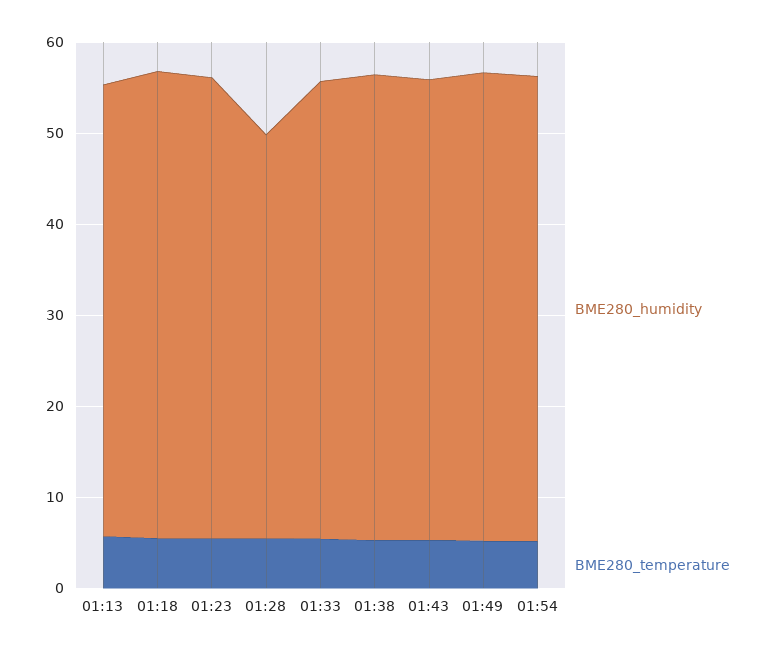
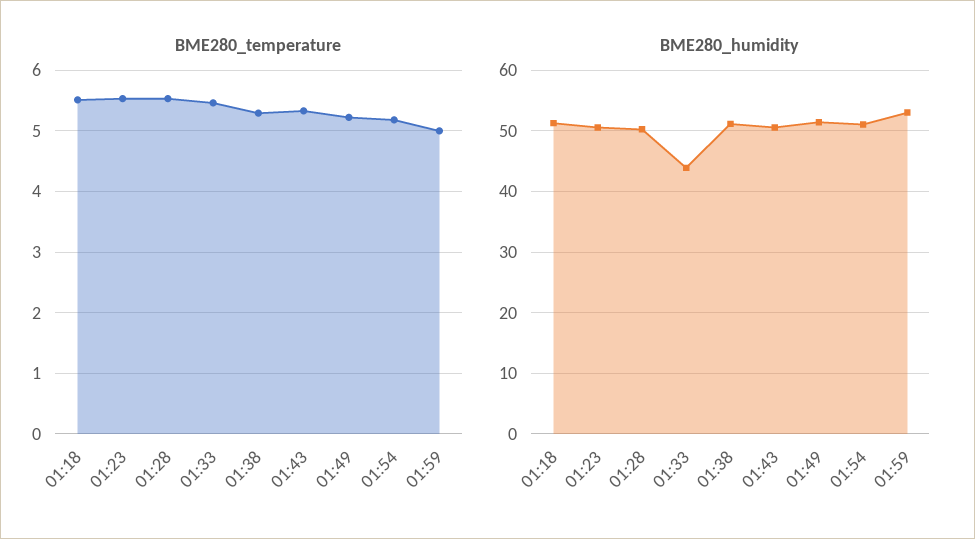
BME280_humidity, 01:13: 50 -> none
BME280_temperature, 01:13: 6 -> none
BME280_humidity, 01:28: 44 -> 50
BME280_humidity, 01:33: 50 -> 44
BME280_temperature, 01:59: none -> 5
BME280_humidity, 01:59: none -> 53

